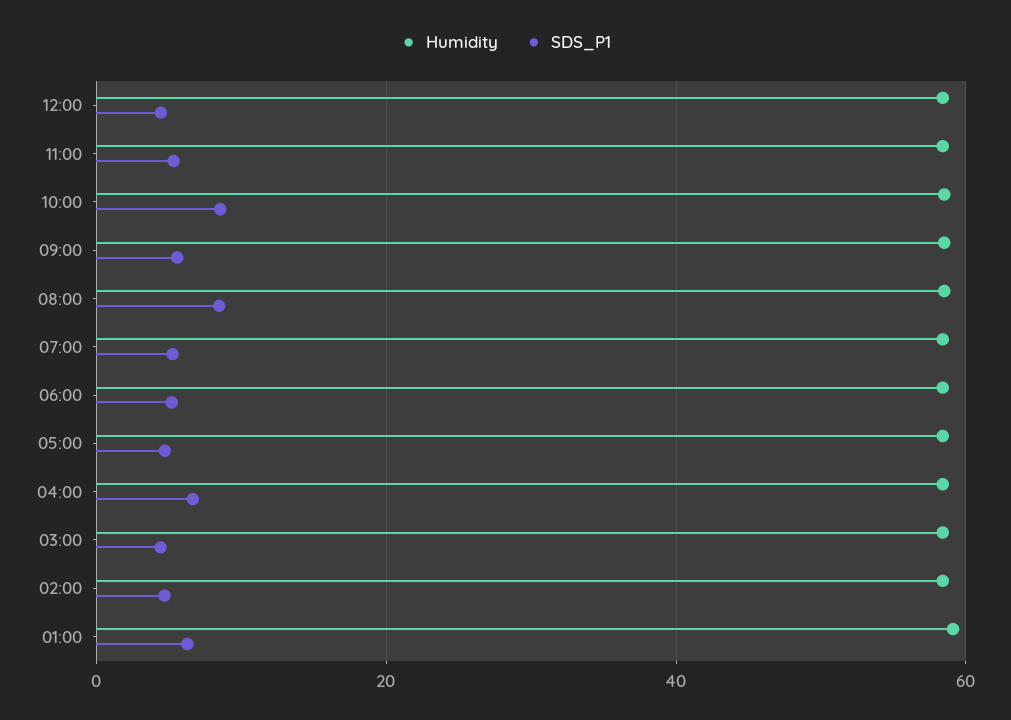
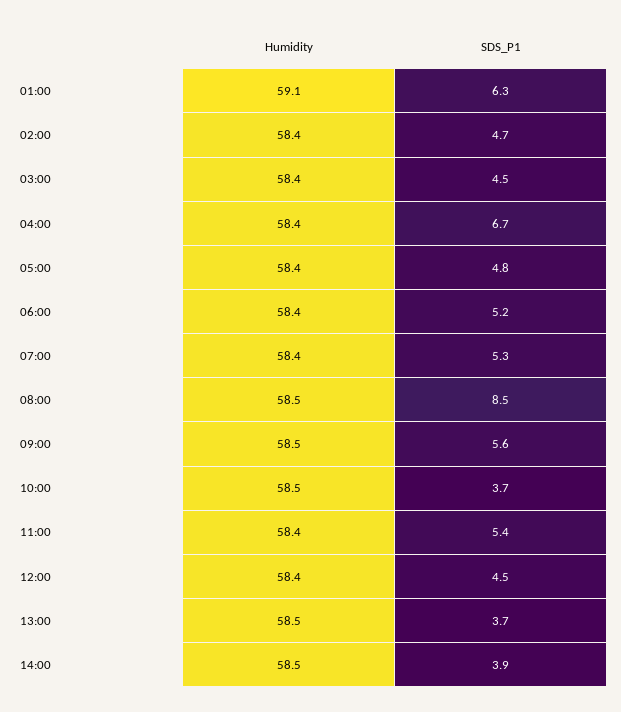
SDS_P1, 10:00: 8 -> 3.7
Humidity, 13:00: none -> 58.5
SDS_P1, 13:00: none -> 3.7
Humidity, 14:00: none -> 58.5
SDS_P1, 14:00: none -> 3.9

